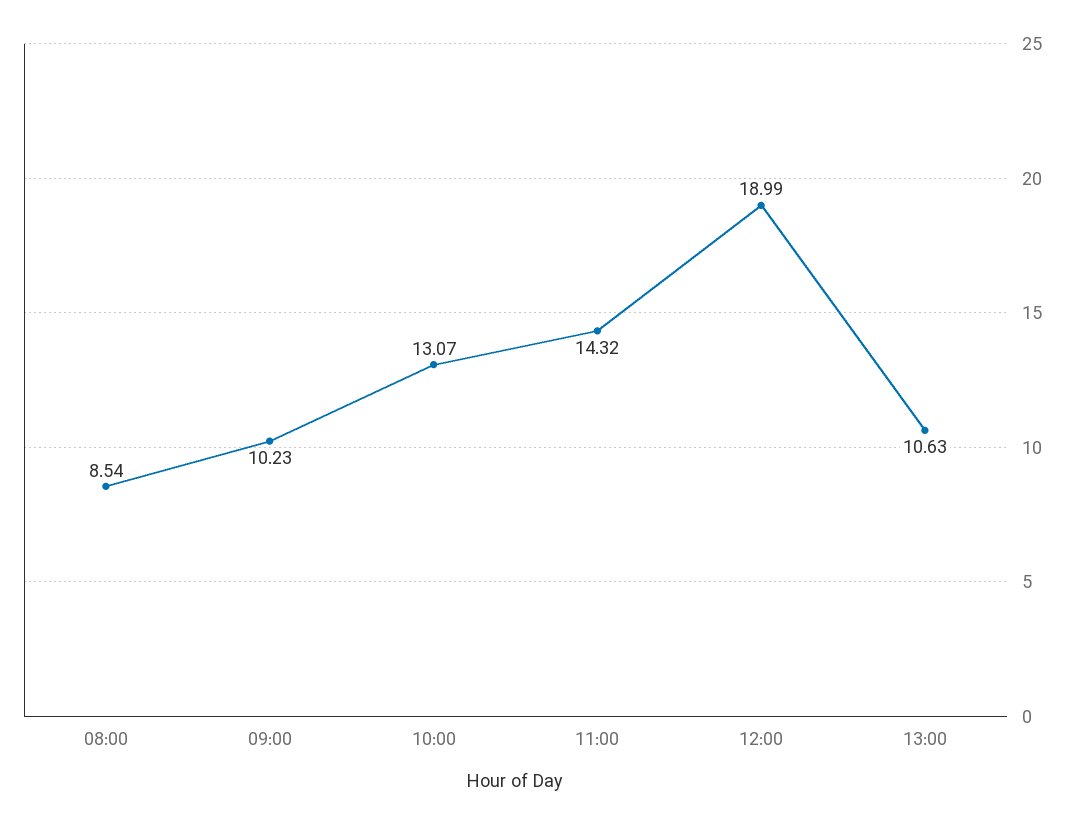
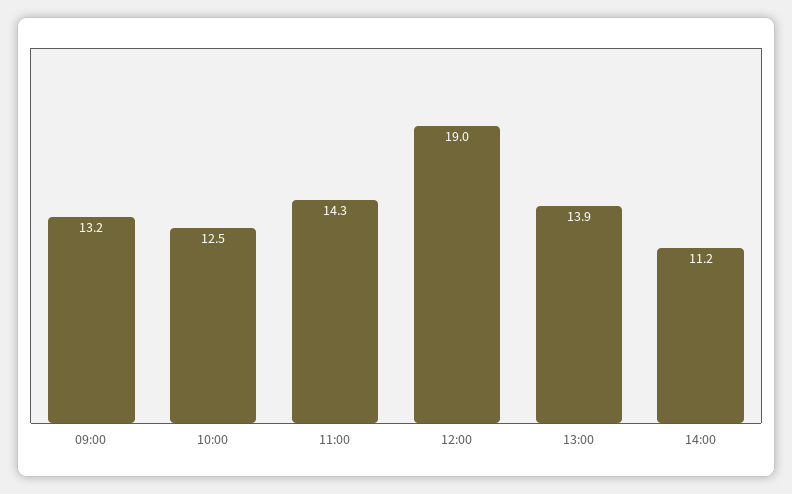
08:00: 8.54 -> none
09:00: 10.23 -> 13.2
10:00: 13.07 -> 12.5
13:00: 10.63 -> 13.9
14:00: none -> 11.2

